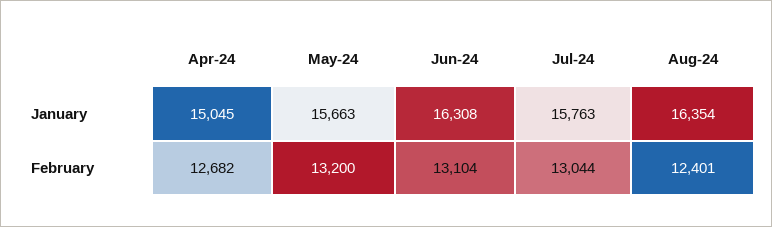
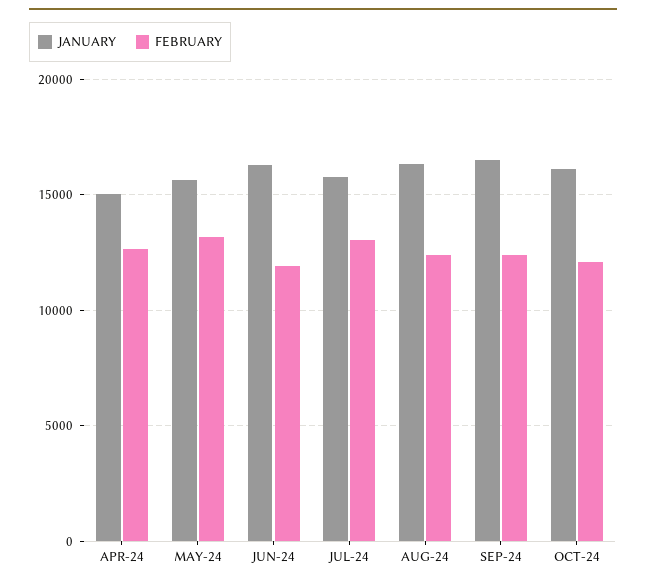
February, Jun-24: 13104 -> 12000
January, SEP-24: none -> 16500
February, SEP-24: none -> 12500
January, OCT-24: none -> 16000
February, OCT-24: none -> 12000

